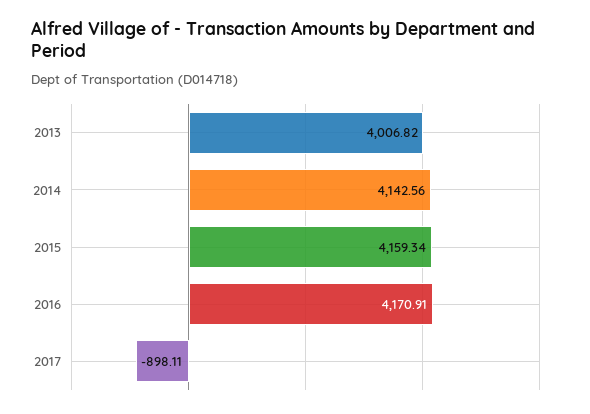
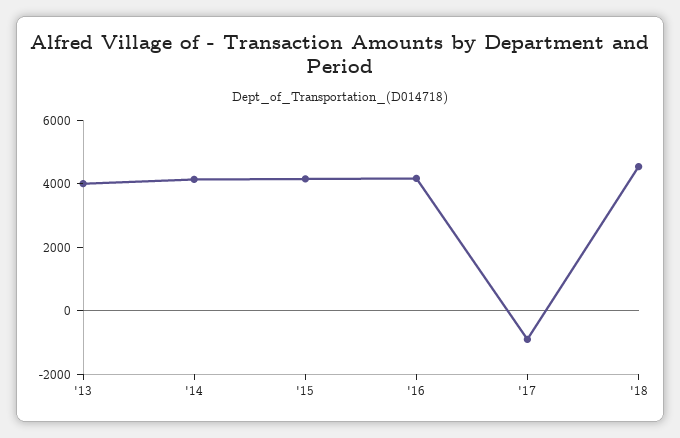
'18: none -> 4500

